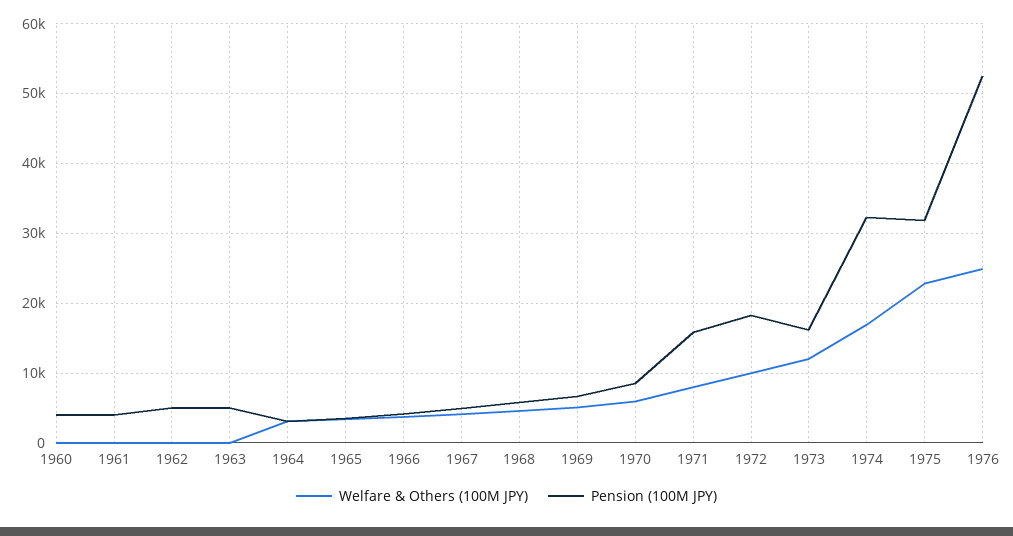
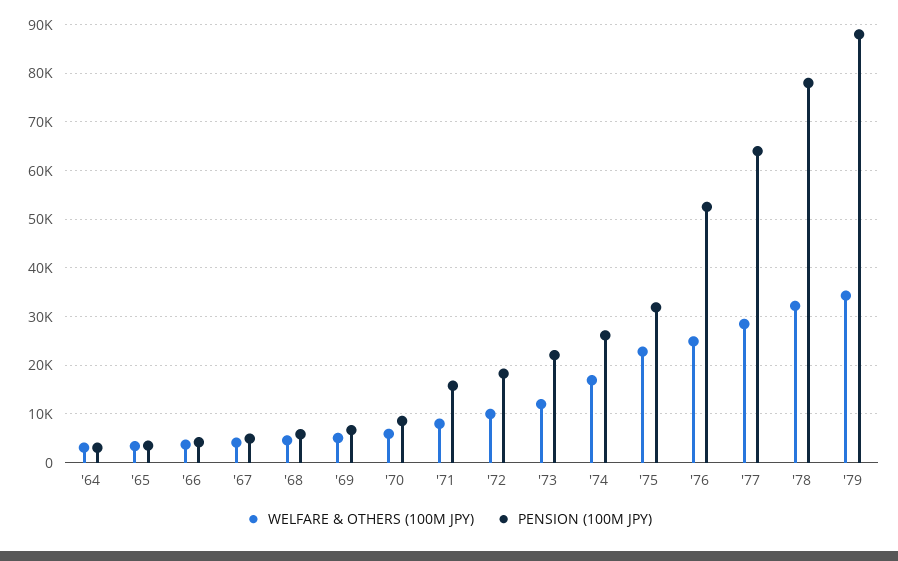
Welfare & Others (100M JPY), 1960: 0 -> none
Pension (100M JPY), 1960: 4000 -> none
Welfare & Others (100M JPY), 1961: 0 -> none
Pension (100M JPY), 1961: 4000 -> none
Welfare & Others (100M JPY), 1962: 0 -> none
Pension (100M JPY), 1962: 5000 -> none
Welfare & Others (100M JPY), 1963: 0 -> none
Pension (100M JPY), 1963: 5000 -> none
Pension (100M JPY), 1973: 16000 -> 22000
Pension (100M JPY), 1974: 32000 -> 26000
Welfare & Others (100M JPY), '77: none -> 28000
Pension (100M JPY), '77: none -> 64000
Welfare & Others (100M JPY), '78: none -> 32000
Pension (100M JPY), '78: none -> 78000
Welfare & Others (100M JPY), '79: none -> 34000
Pension (100M JPY), '79: none -> 88000

